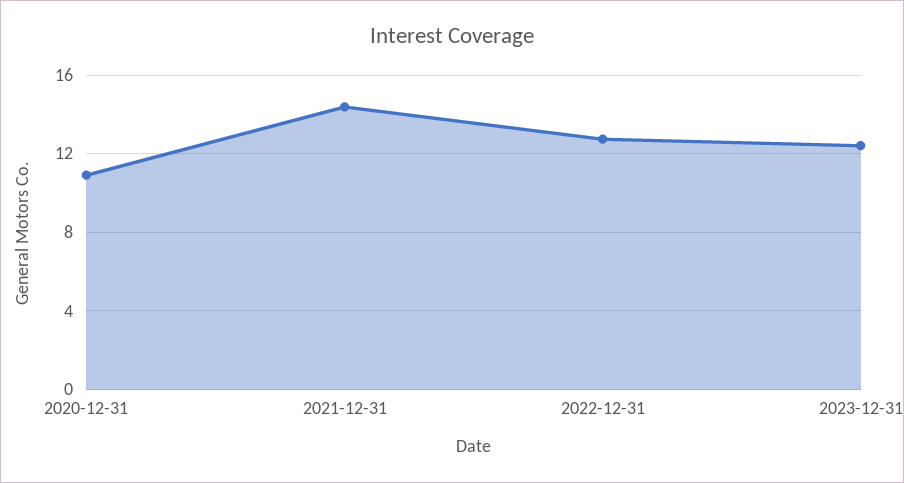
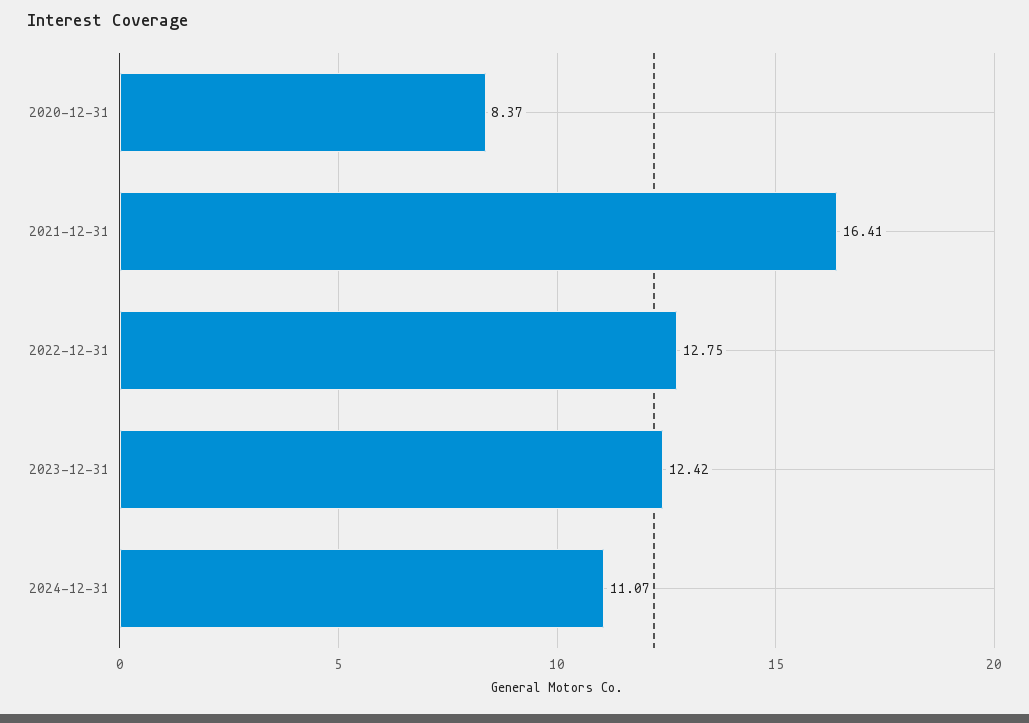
2020-12-31: 11 -> 8.37
2021-12-31: 14.5 -> 16.41
2024-12-31: none -> 11.07

